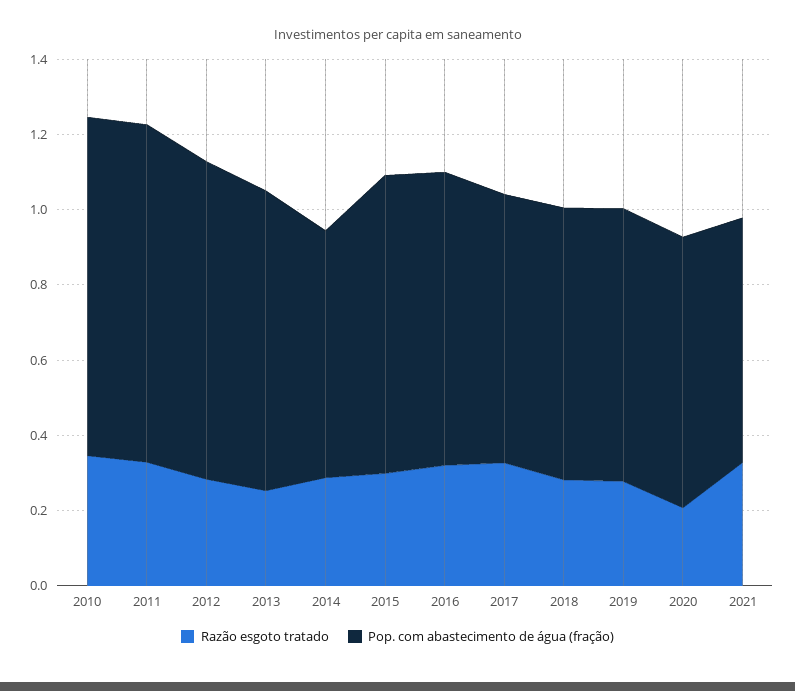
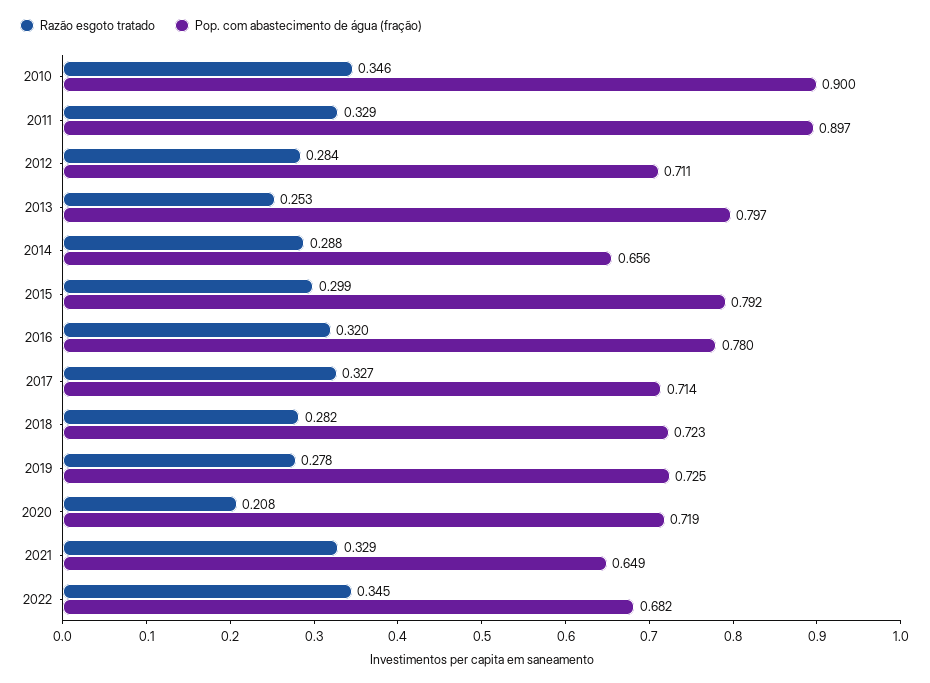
Pop. com abastecimento de água (fração), 2012: 0.85 -> 0.711
Razão esgoto tratado, 2022: none -> 0.345
Pop. com abastecimento de água (fração), 2022: none -> 0.682

